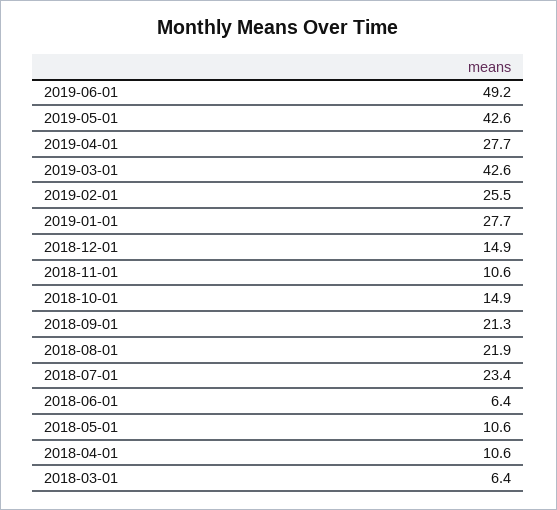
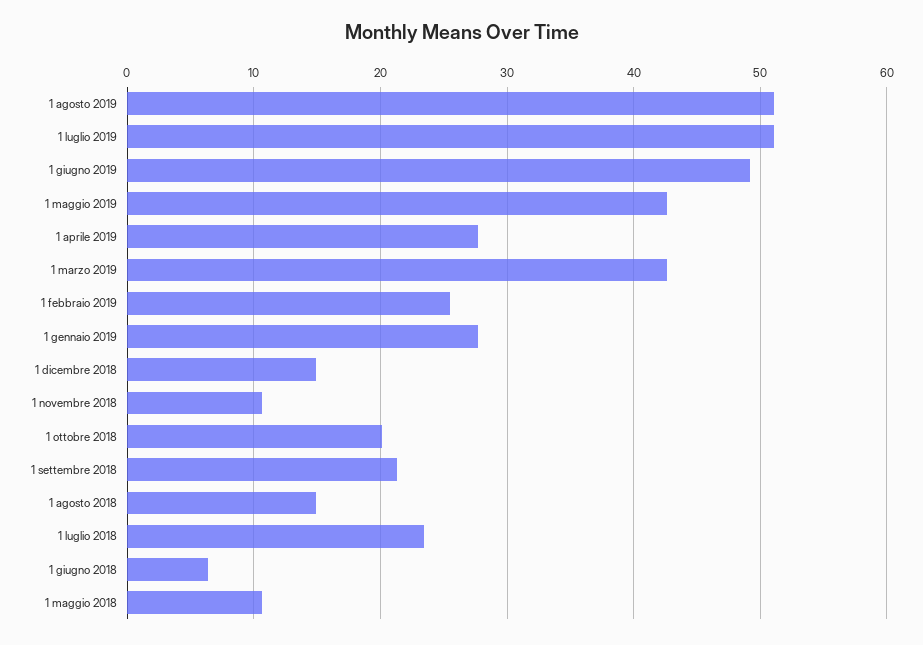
2018-10-01: 14.9 -> 20
2018-08-01: 21.9 -> 15
2018-04-01: 10.6 -> none
2018-03-01: 6.4 -> none
1 agosto 2019: none -> 51
1 luglio 2019: none -> 51

